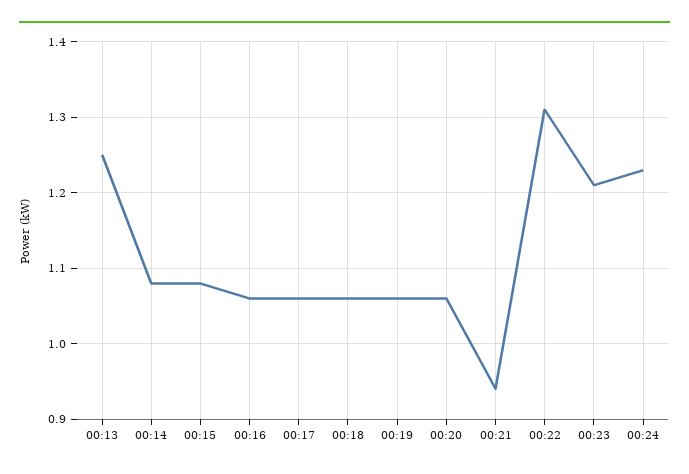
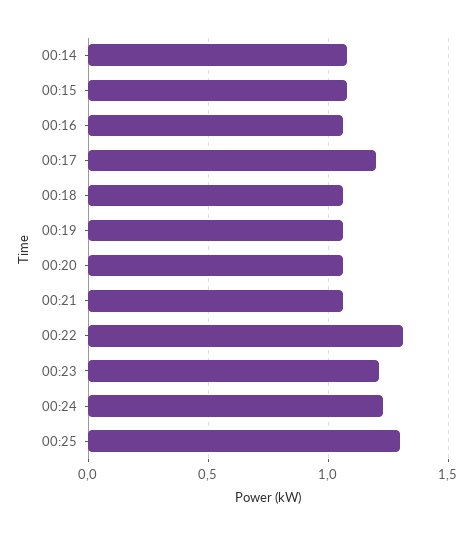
00:13: 1.25 -> none
00:17: 1.06 -> 1.2
00:21: 0.94 -> 1.05
00:25: none -> 1.3

